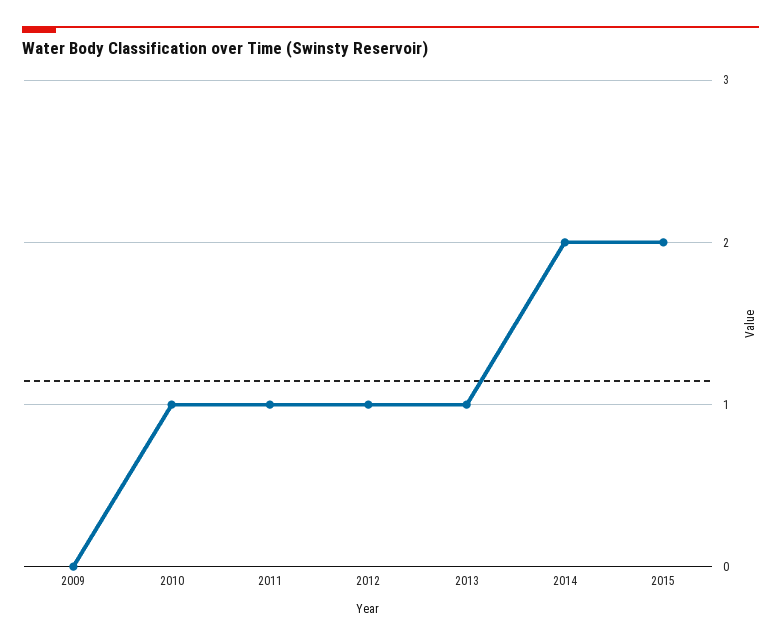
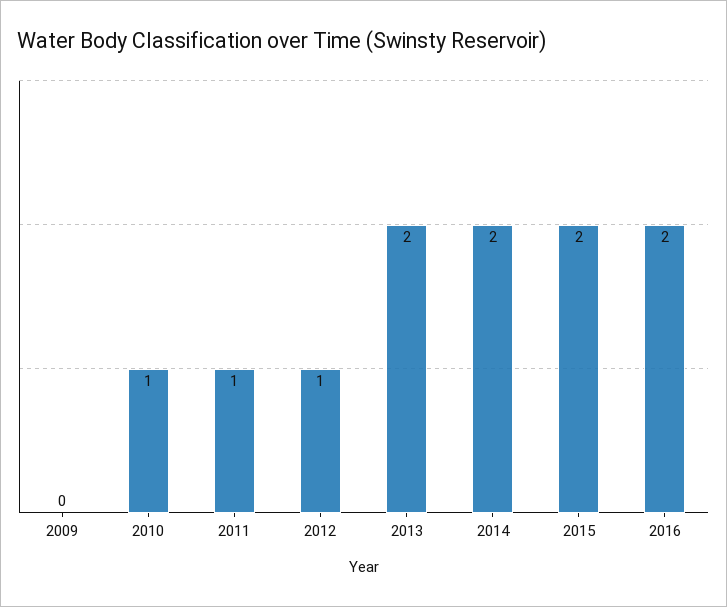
2013: 1 -> 2
2016: none -> 2

